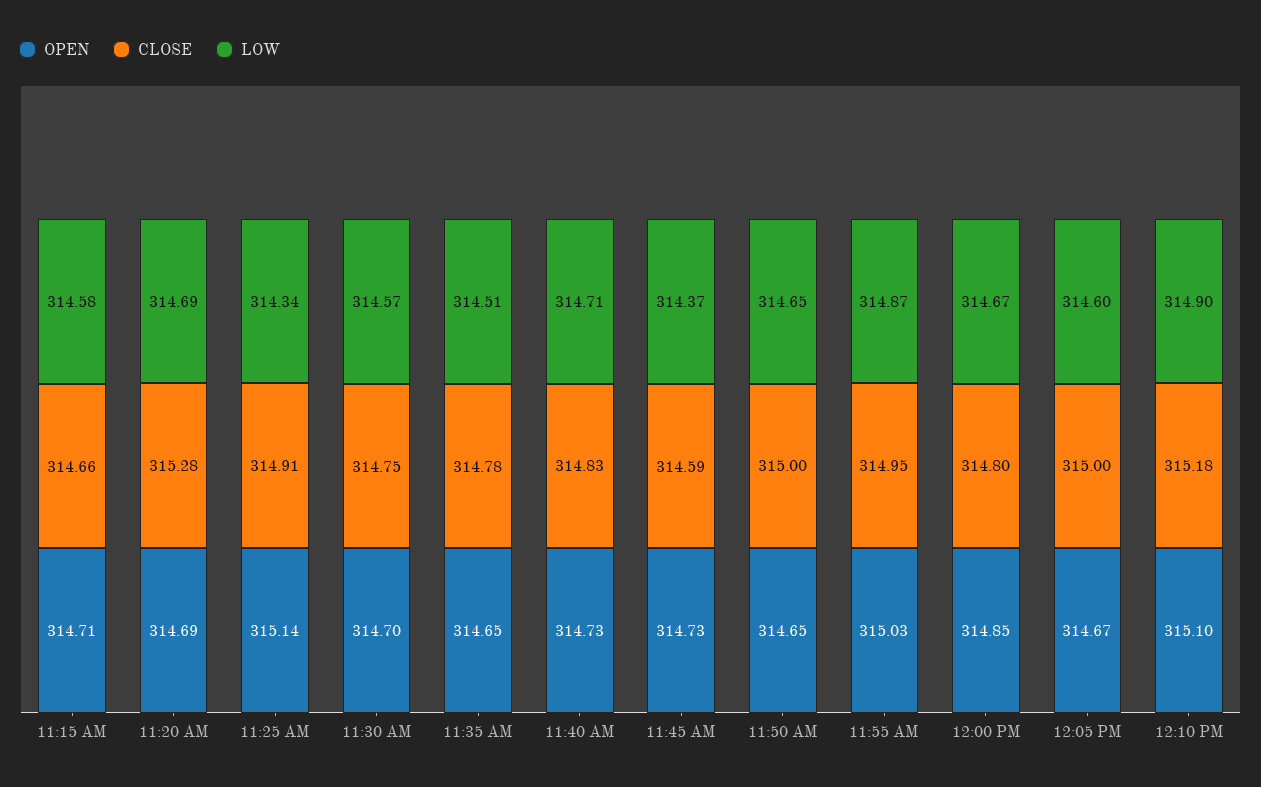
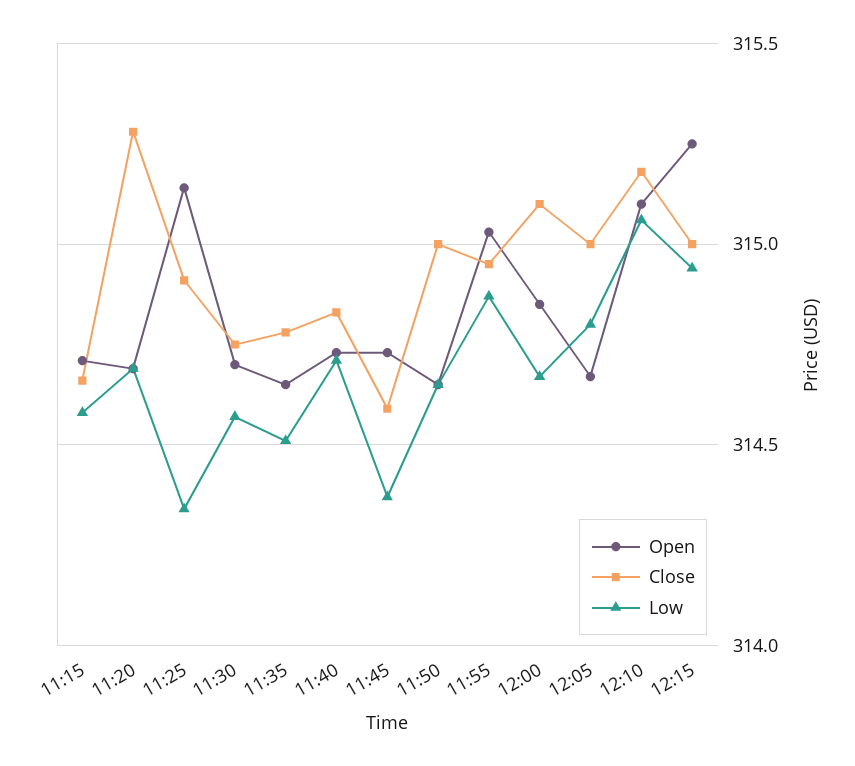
CLOSE, 12:00 PM: 314.8 -> 315.1
LOW, 12:05 PM: 314.6 -> 314.8
LOW, 12:10 PM: 314.9 -> 315.05
OPEN, 12:15: none -> 315.25
CLOSE, 12:15: none -> 315
LOW, 12:15: none -> 314.95

